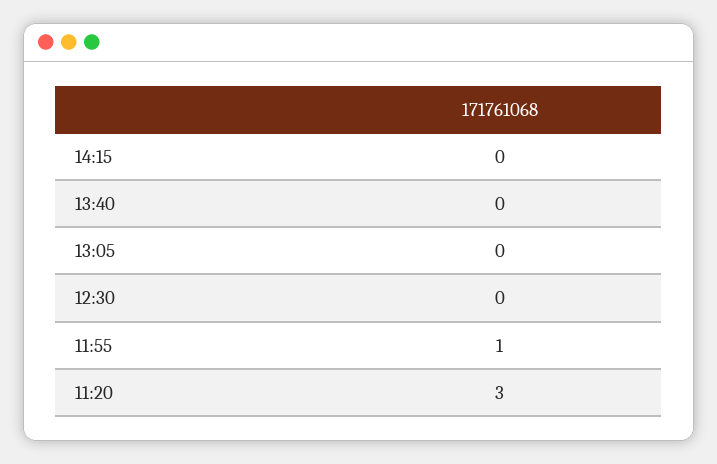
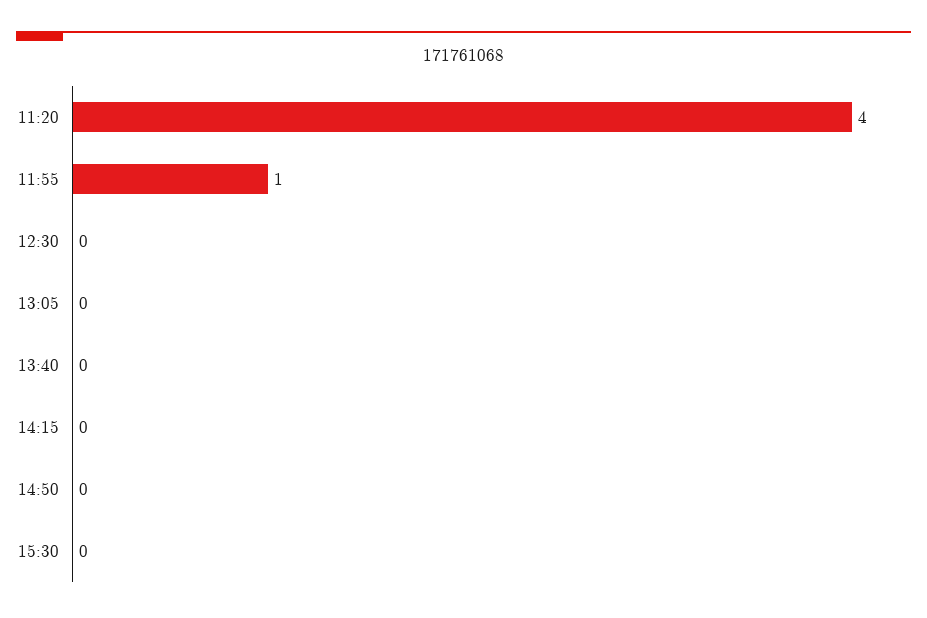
11:20: 3 -> 4
14:50: none -> 0
15:30: none -> 0

